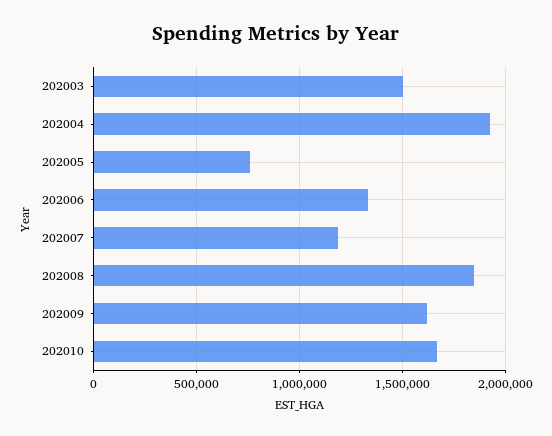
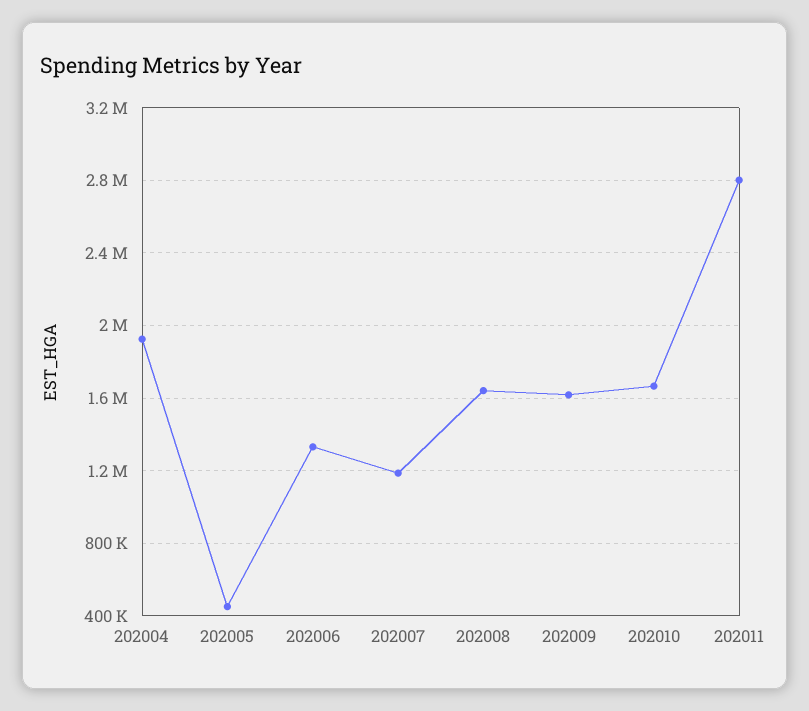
202003: 1500000 -> none
202005: 750000 -> 450000
202008: 1850000 -> 1650000
202011: none -> 2800000

